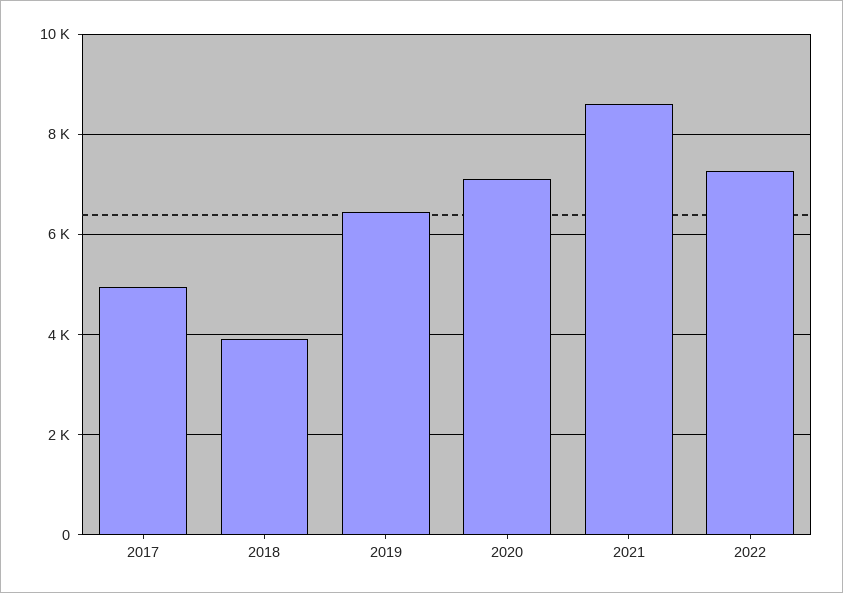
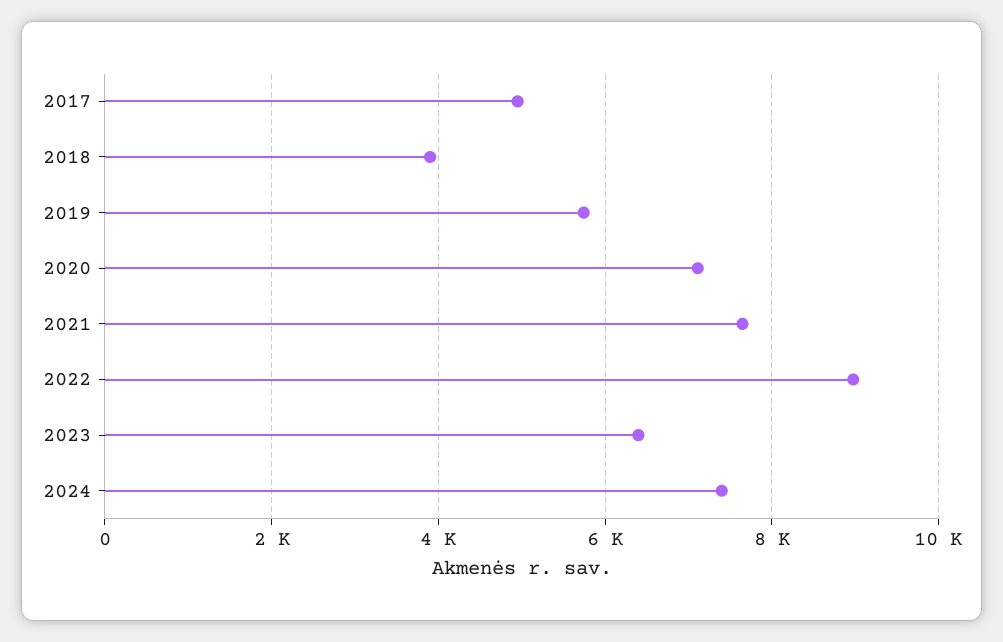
2019: 6400 -> 5800
2021: 8600 -> 7600
2022: 7200 -> 9000
2023: none -> 6400
2024: none -> 7400

